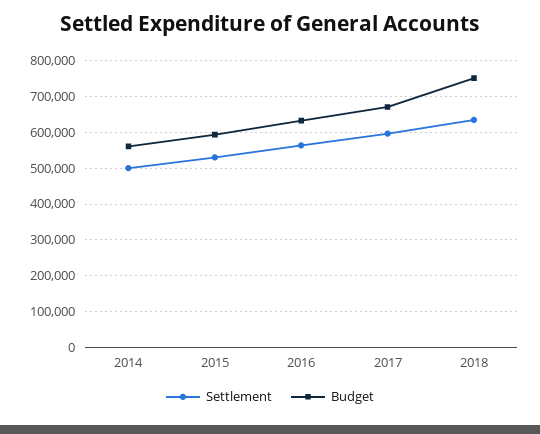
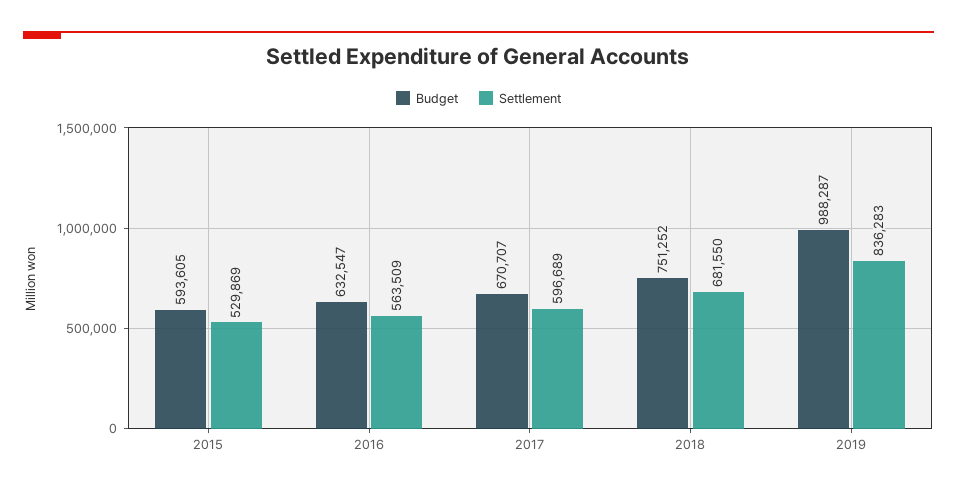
Settlement, 2014: 500000 -> none
Budget, 2014: 560000 -> none
Settlement, 2018: 640000 -> 681550
Budget, 2019: none -> 988287
Settlement, 2019: none -> 836283

